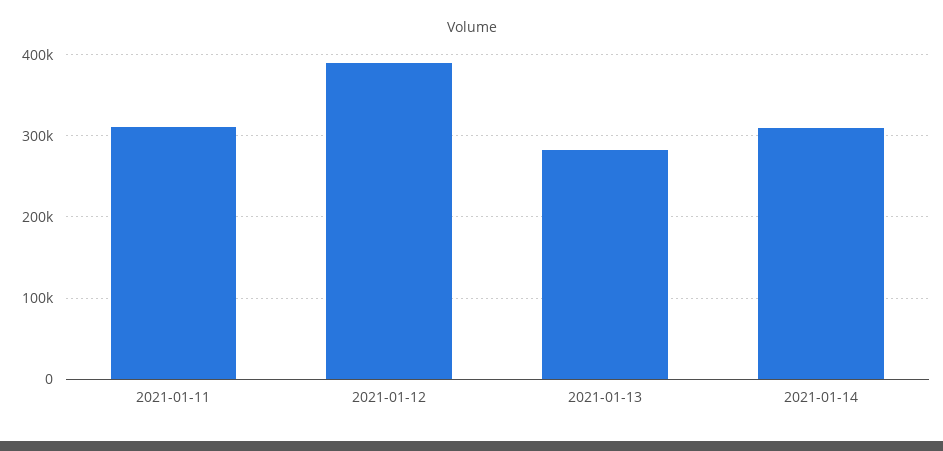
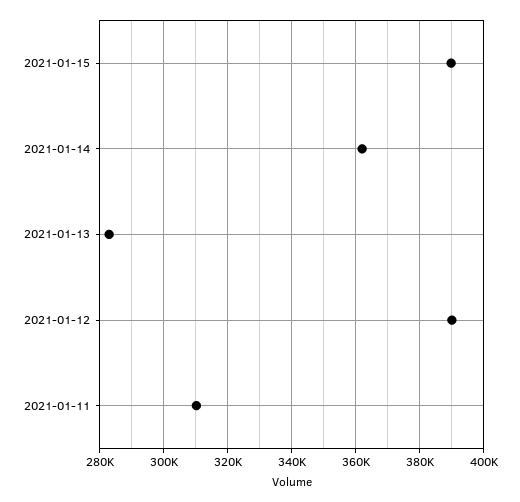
2021-01-14: 310000 -> 362000
2021-01-15: none -> 390000

